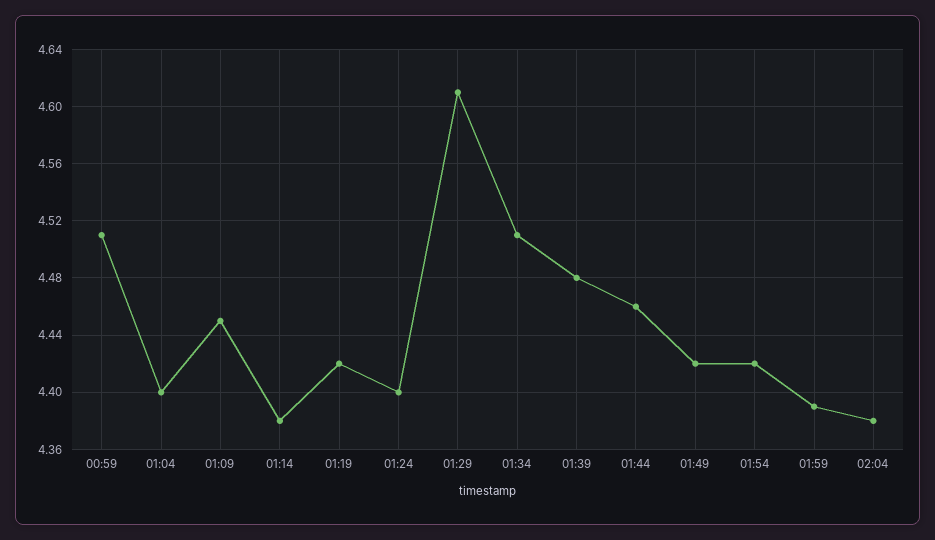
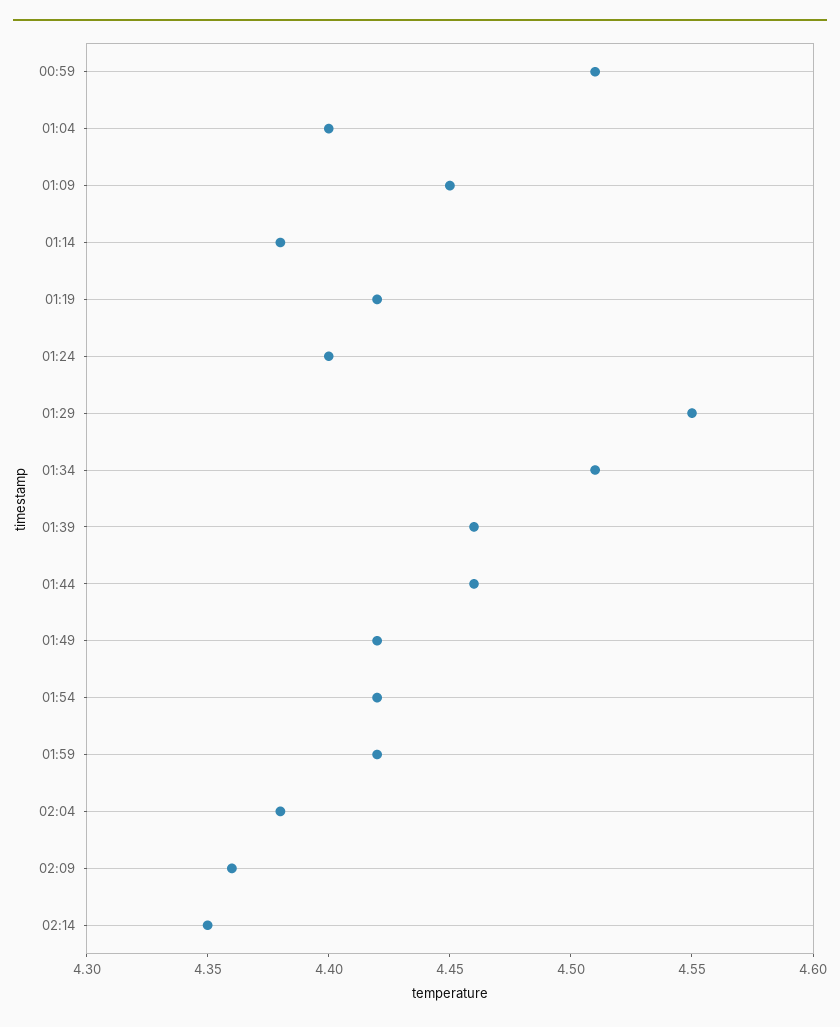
01:29: 4.61 -> 4.55
01:39: 4.48 -> 4.46
01:59: 4.39 -> 4.42
02:09: none -> 4.36
02:14: none -> 4.35

